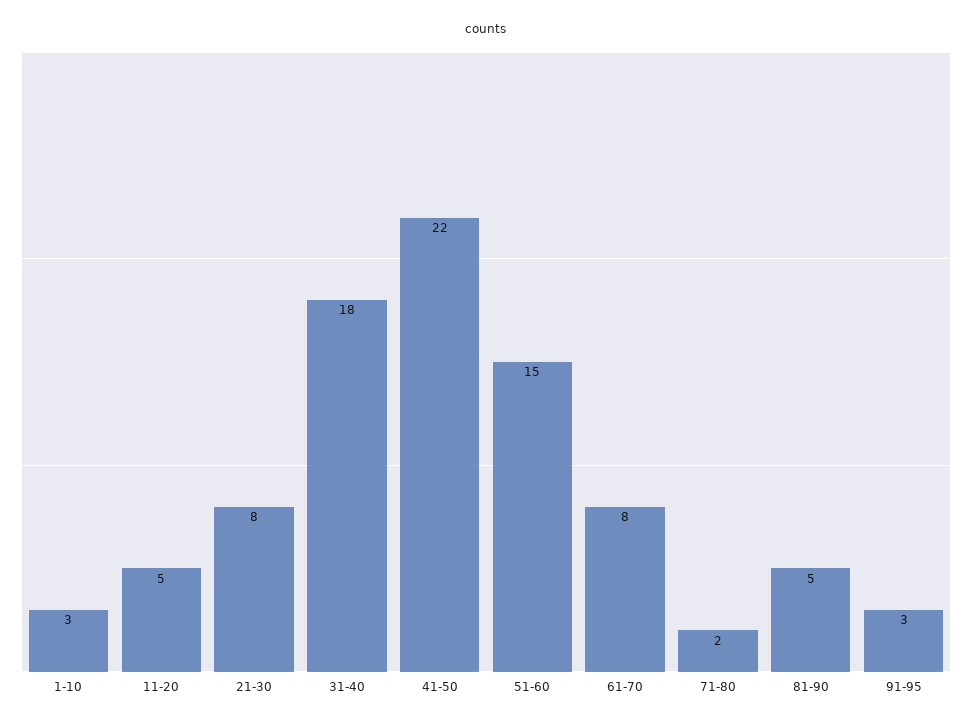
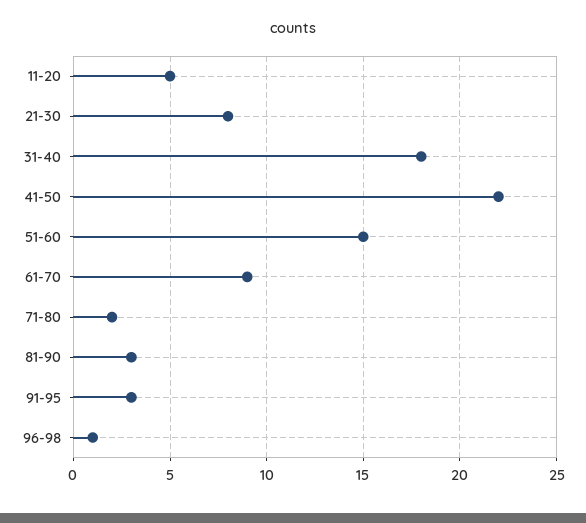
1-10: 3 -> none
61-70: 8 -> 9
81-90: 5 -> 3
96-98: none -> 1

